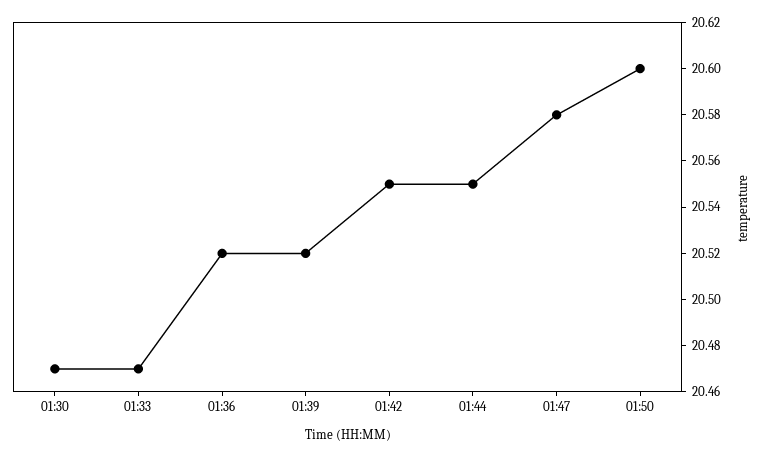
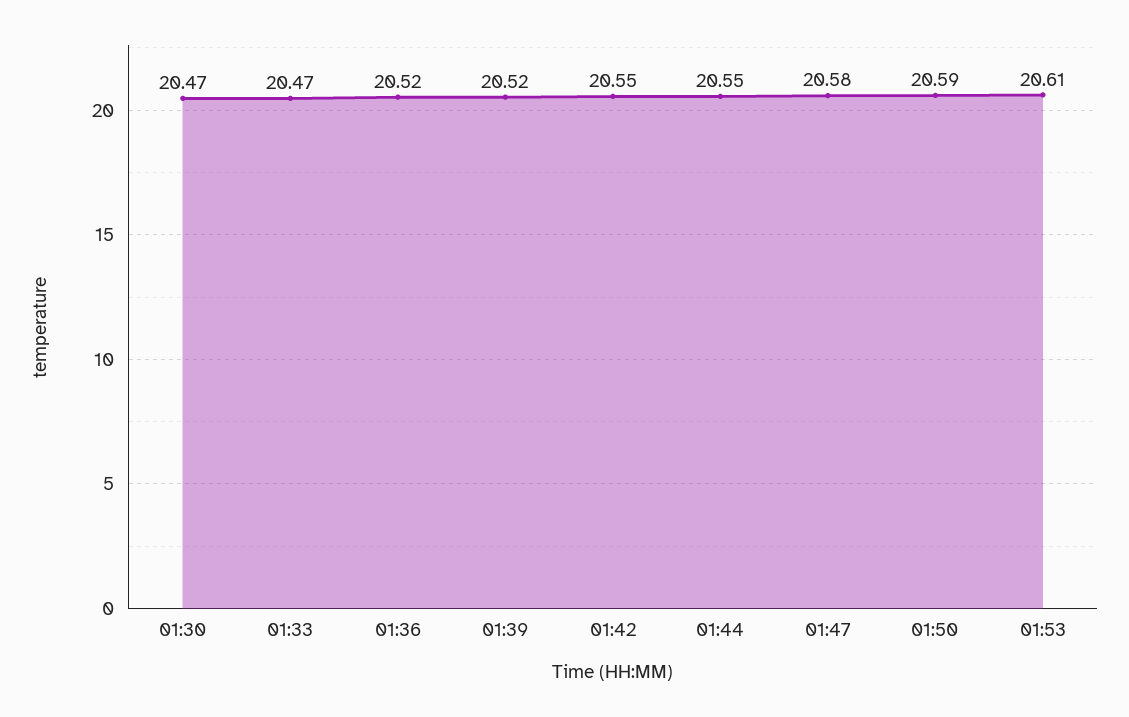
01:50: 20.6 -> 20.59
01:53: none -> 20.61

